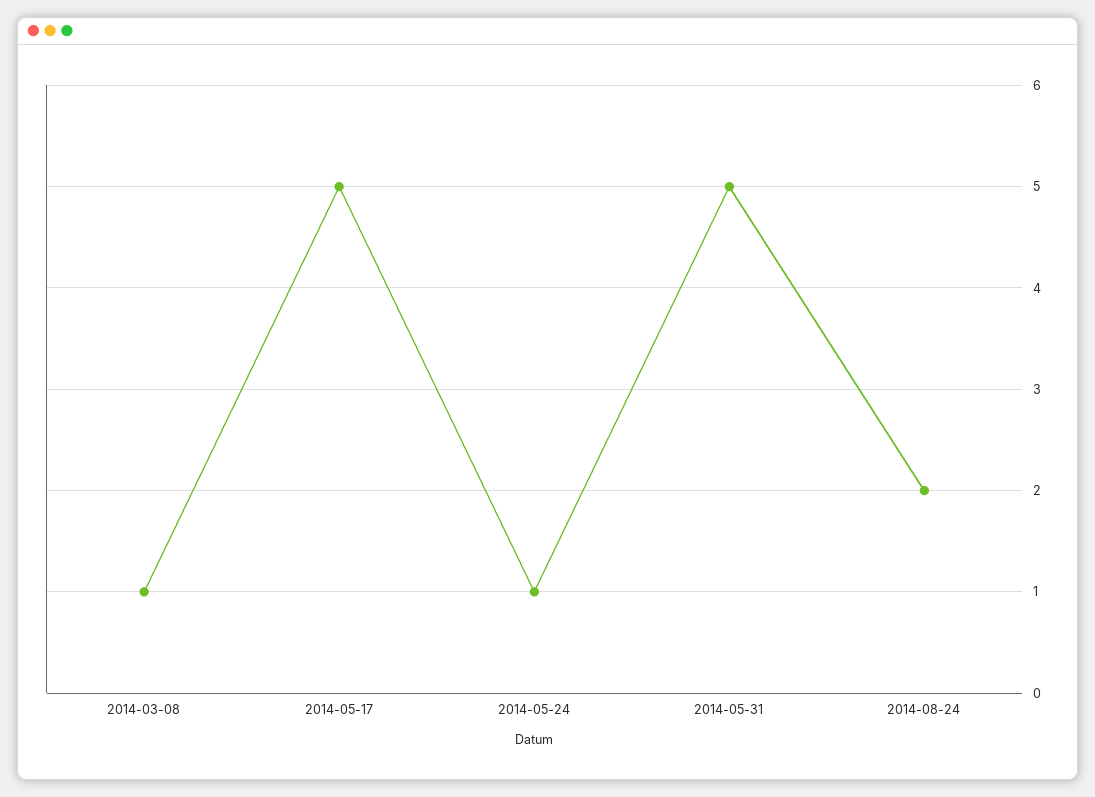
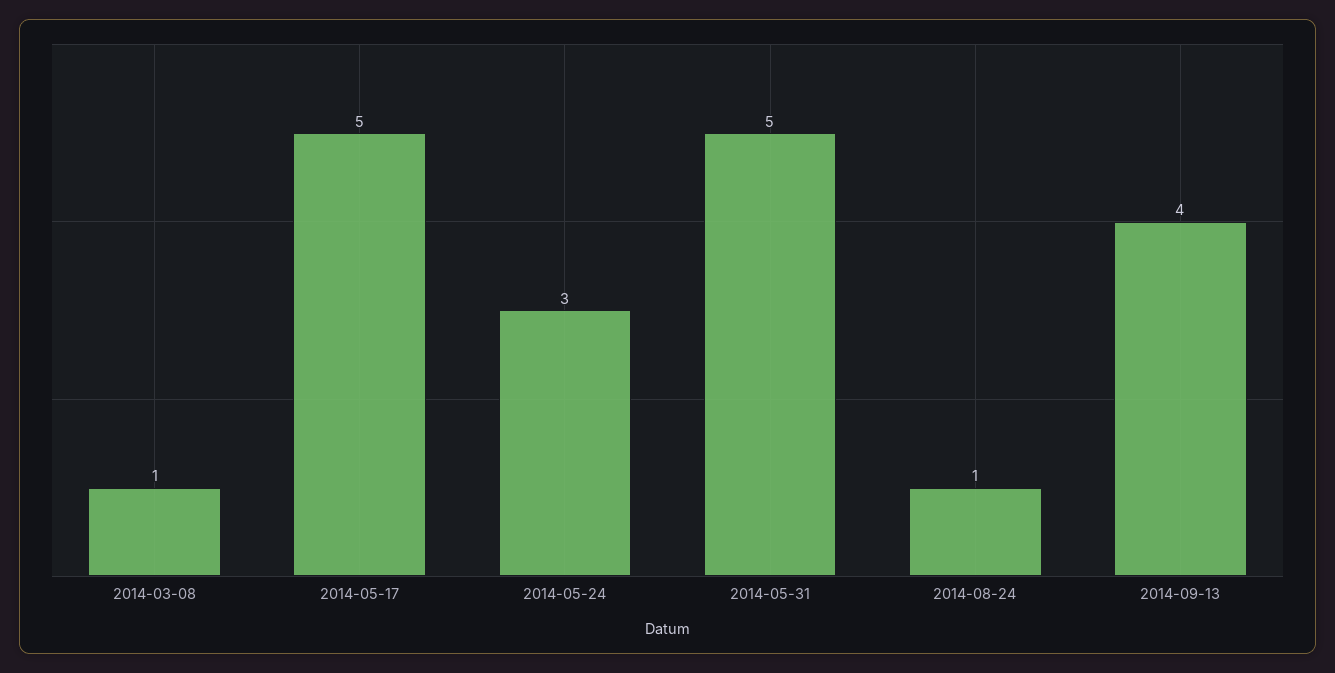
2014-05-24: 1 -> 3
2014-08-24: 2 -> 1
2014-09-13: none -> 4

